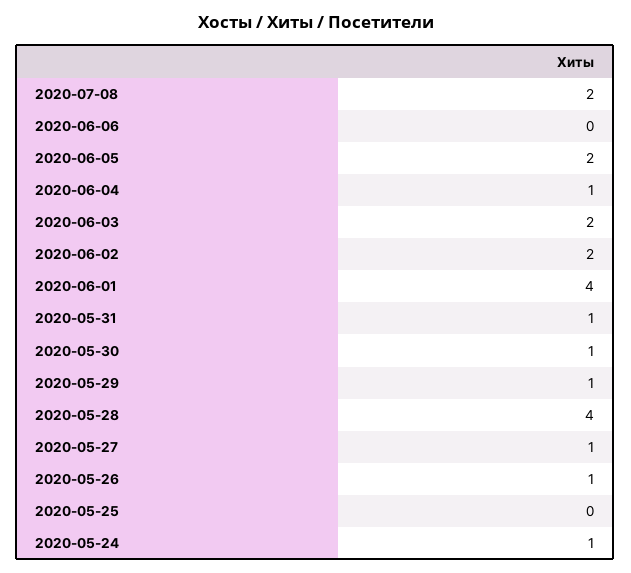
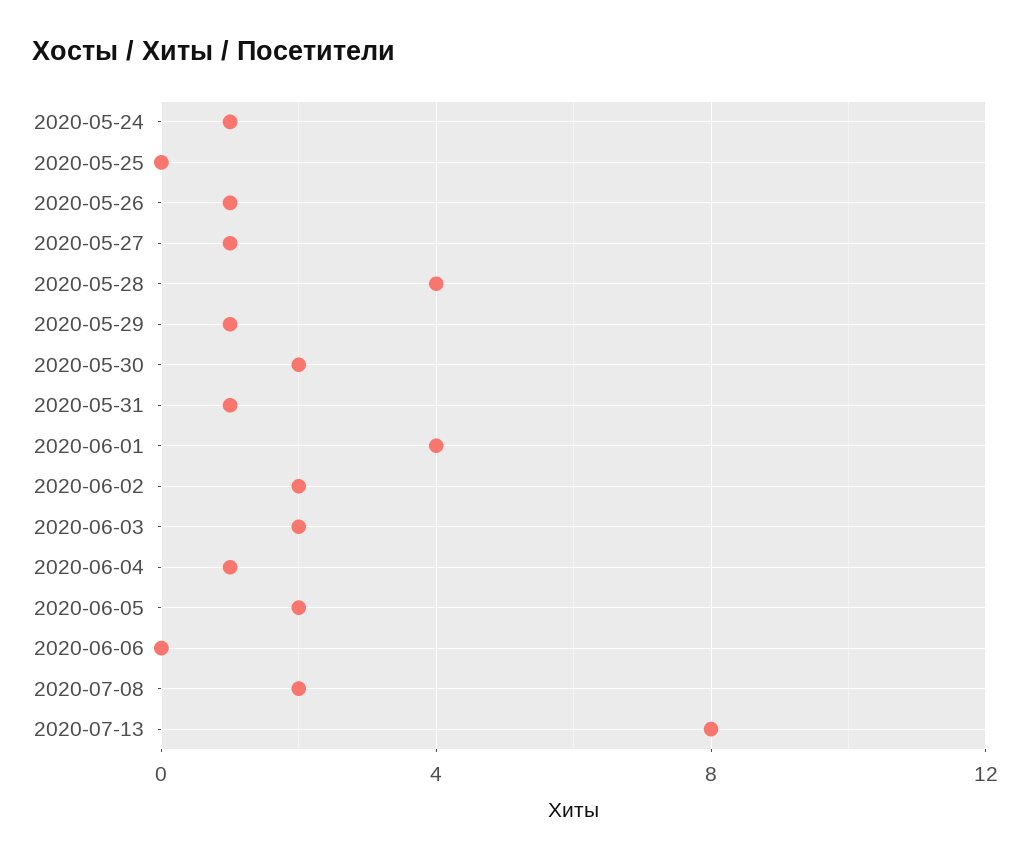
2020-05-30: 1 -> 2
2020-07-13: none -> 8

